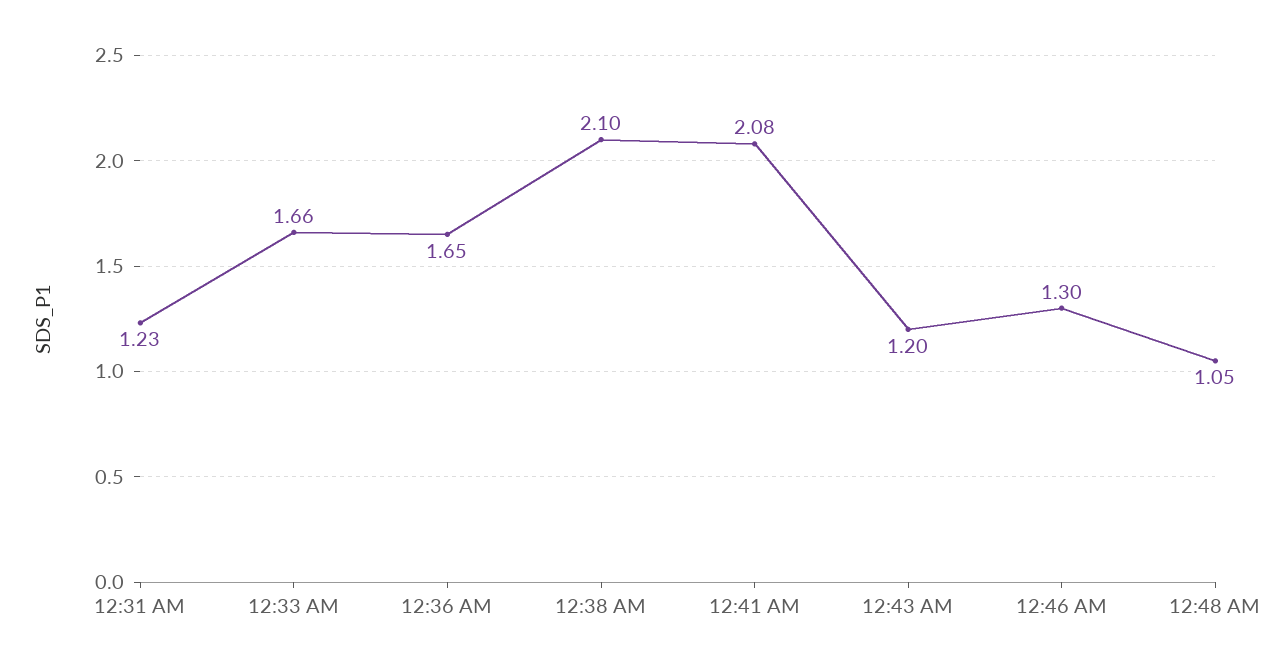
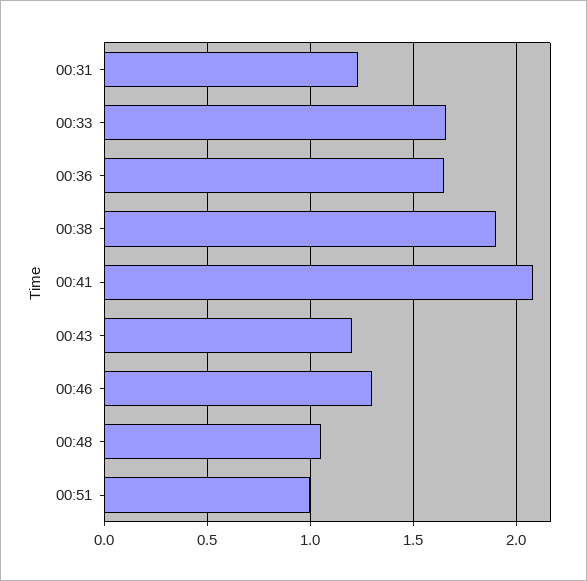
12:38 AM: 2.1 -> 1.9
00:51: none -> 1

